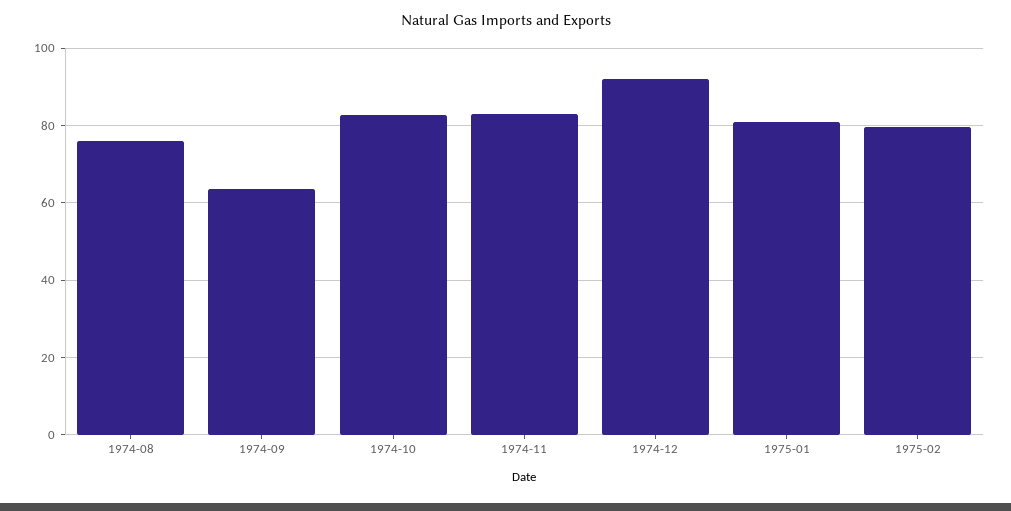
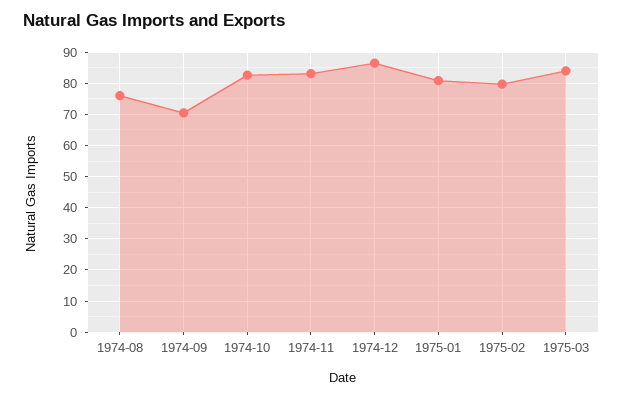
1974-09: 64 -> 70
1974-12: 92 -> 86
1975-03: none -> 84

